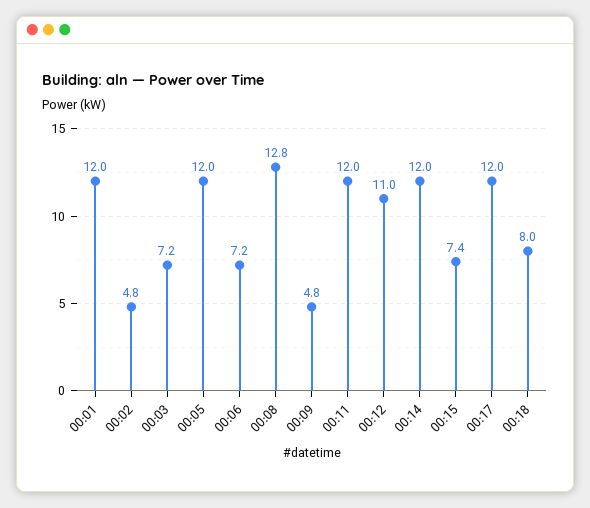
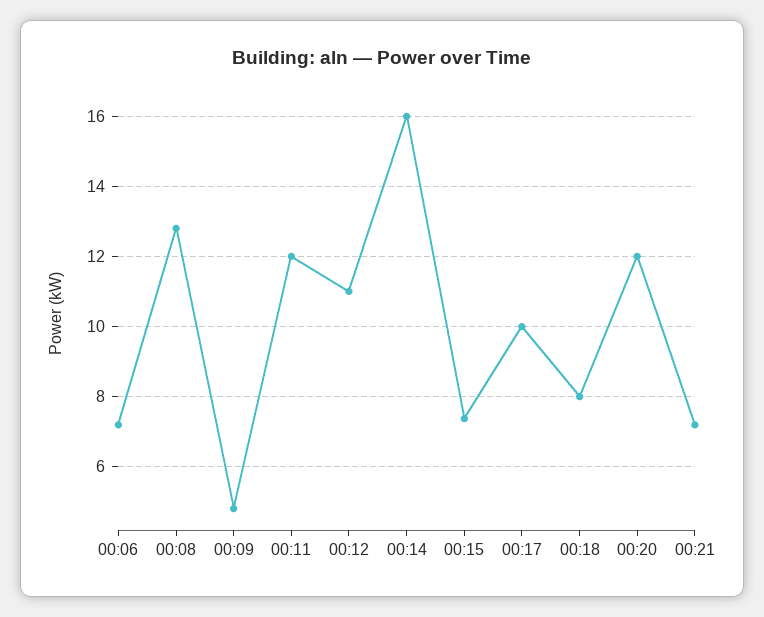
00:01: 12 -> none
00:02: 4.8 -> none
00:03: 7.2 -> none
00:05: 12 -> none
00:14: 12 -> 16
00:17: 12 -> 10
00:20: none -> 12
00:21: none -> 7.2

